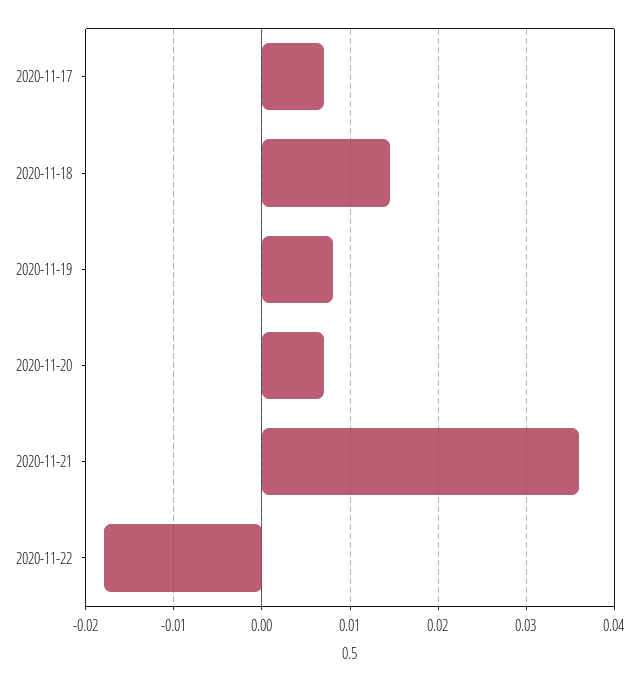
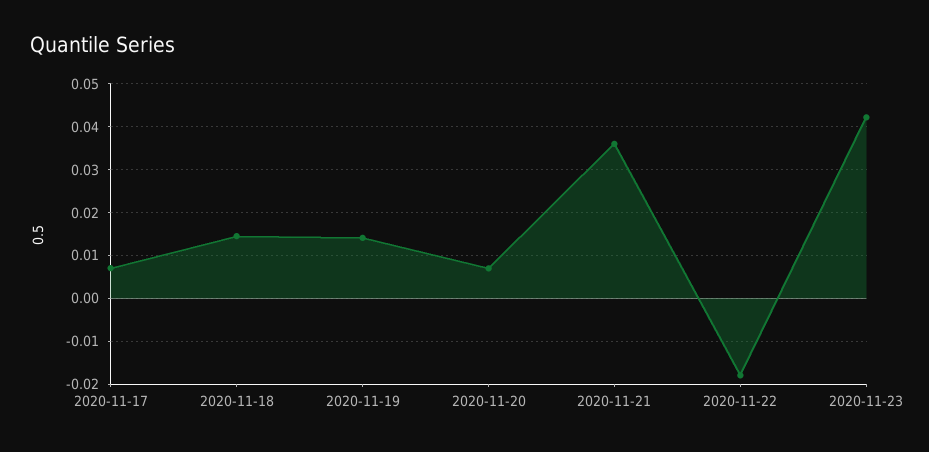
2020-11-19: 0.008 -> 0.014
2020-11-23: none -> 0.042

